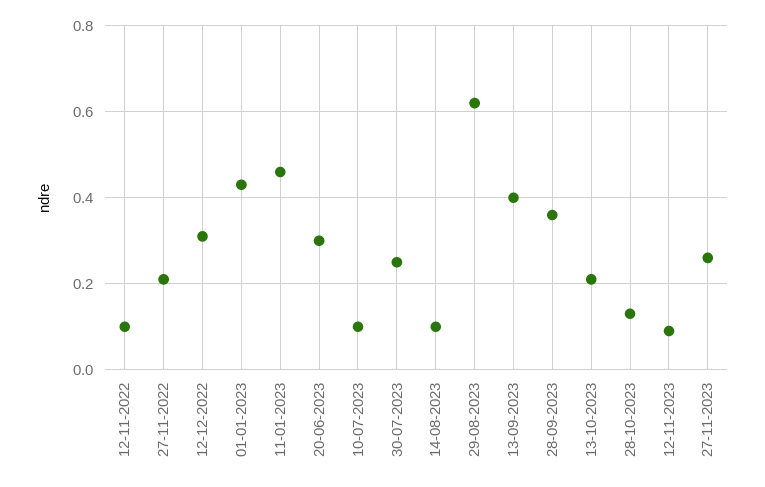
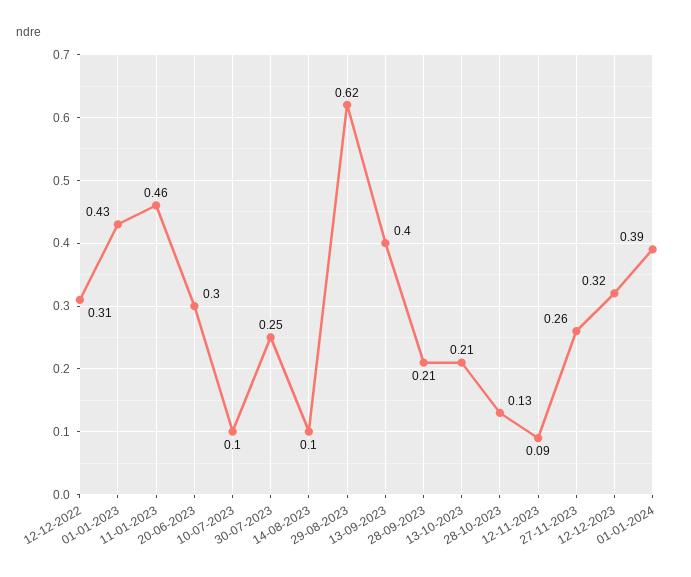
12-11-2022: 0.1 -> none
27-11-2022: 0.2 -> none
28-09-2023: 0.35 -> 0.21
12-12-2023: none -> 0.32
01-01-2024: none -> 0.39

